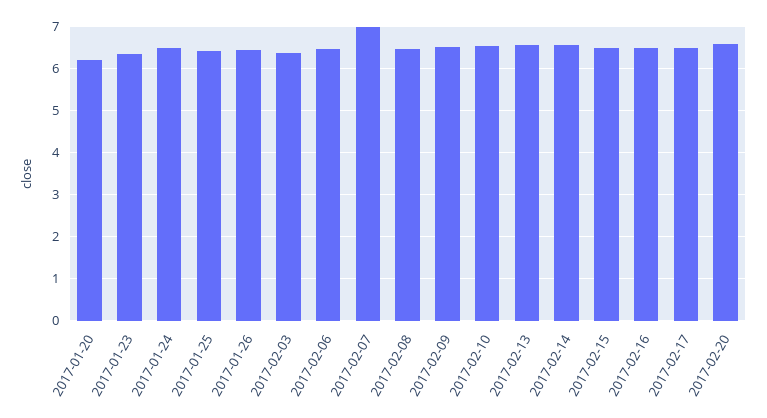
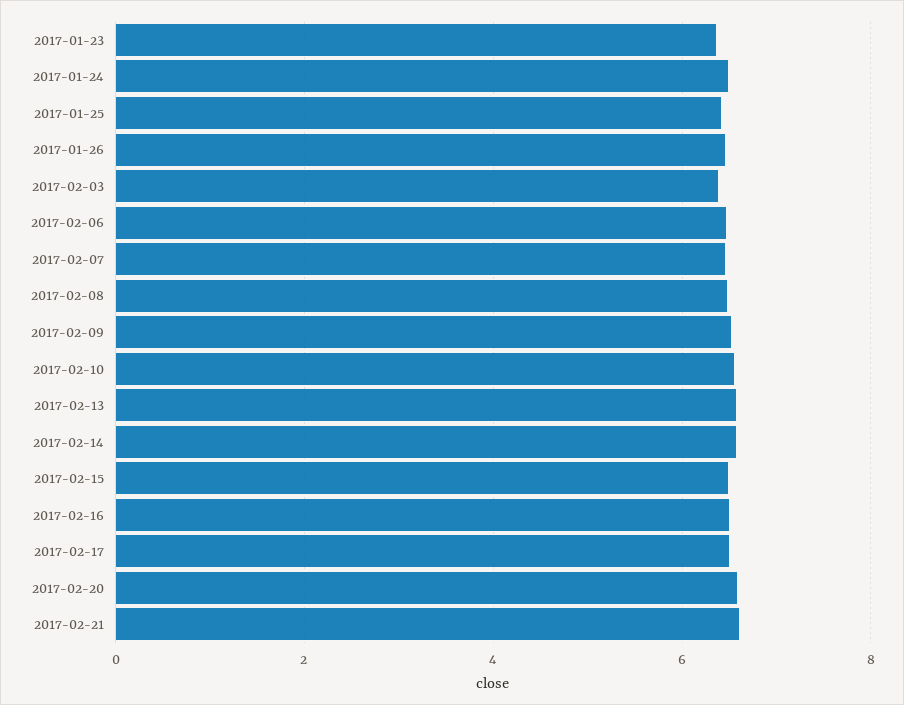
2017-01-20: 6.2 -> none
2017-02-07: 7 -> 6.4
2017-02-21: none -> 6.6

